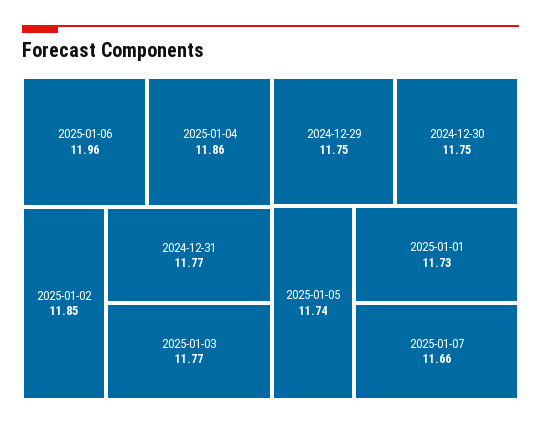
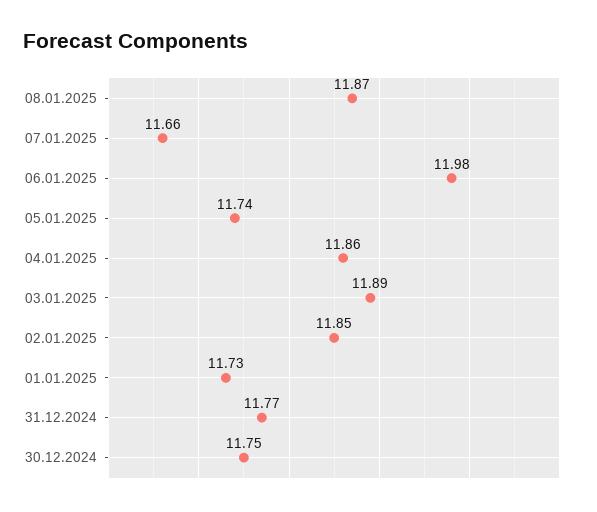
2025-01-06: 11.96 -> 11.98
2025-01-03: 11.77 -> 11.89
2024-12-29: 11.75 -> none
08.01.2025: none -> 11.87

